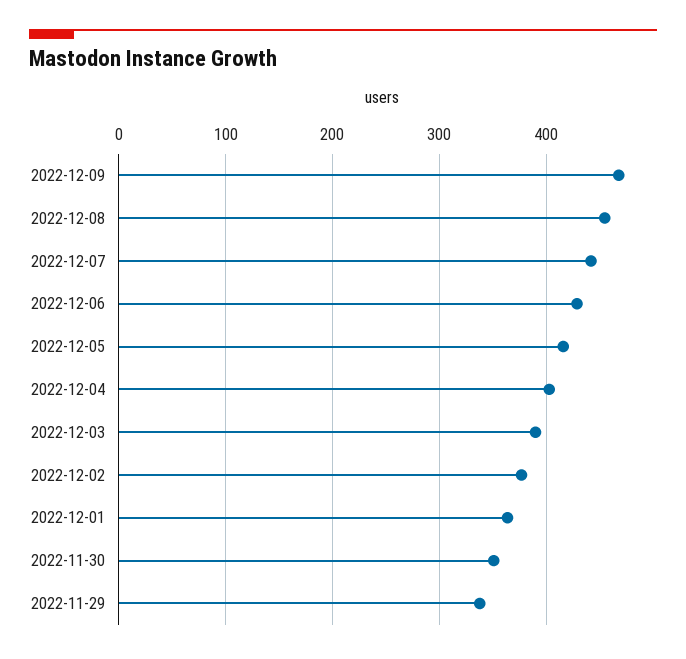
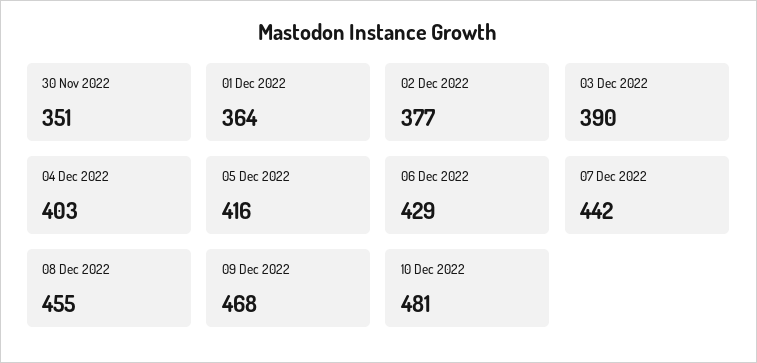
2022-11-29: 340 -> none
10 Dec 2022: none -> 481

